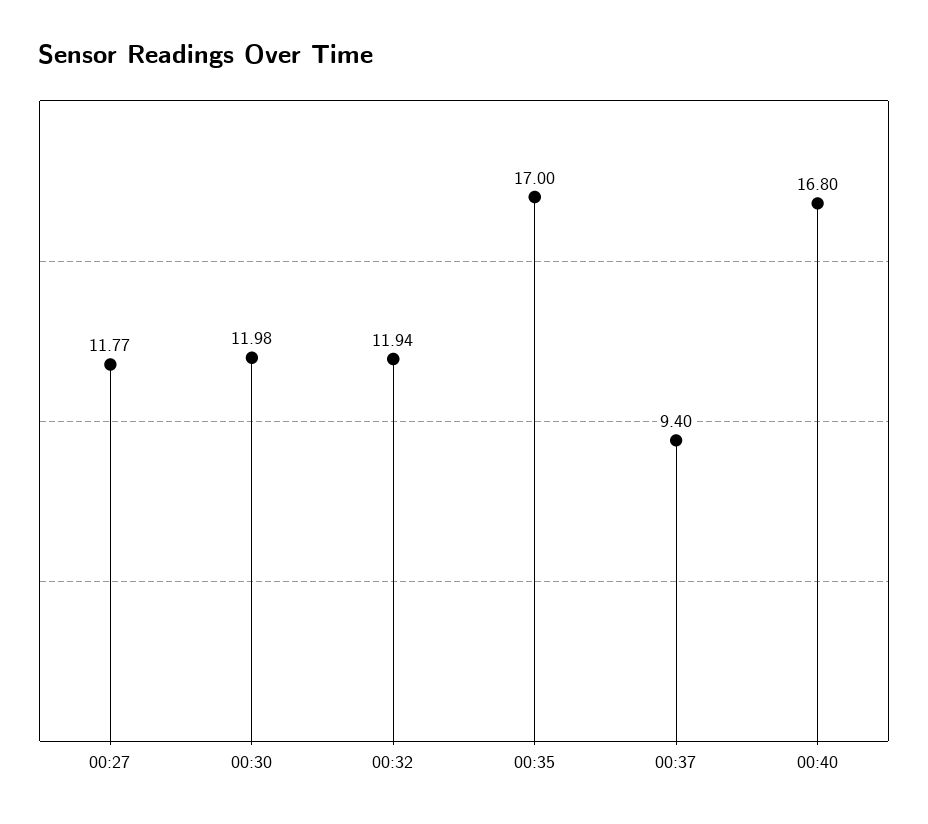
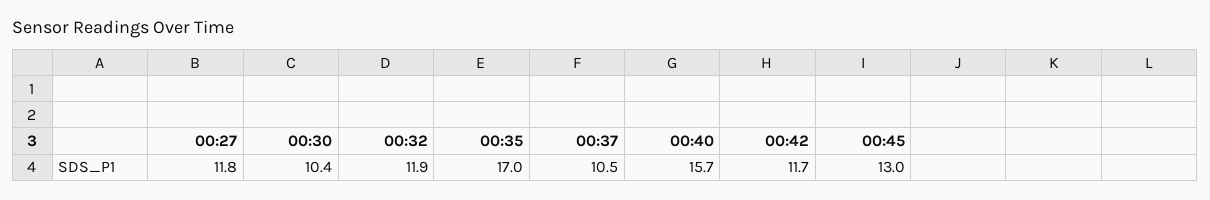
00:30: 11.98 -> 10.4
00:37: 9.4 -> 10.5
00:40: 16.8 -> 15.7
00:42: none -> 11.7
00:45: none -> 13

